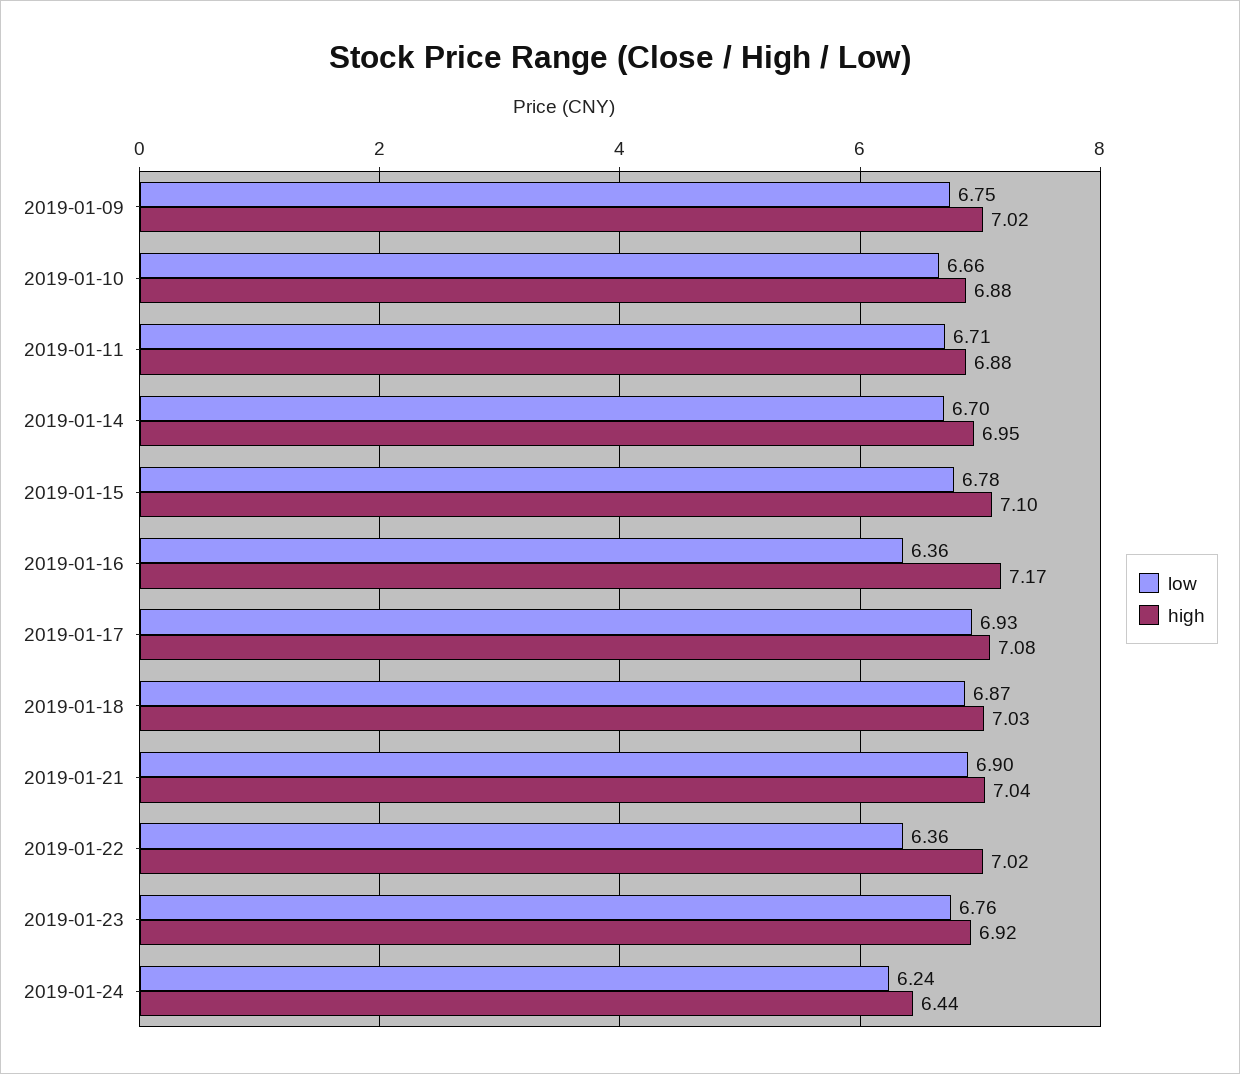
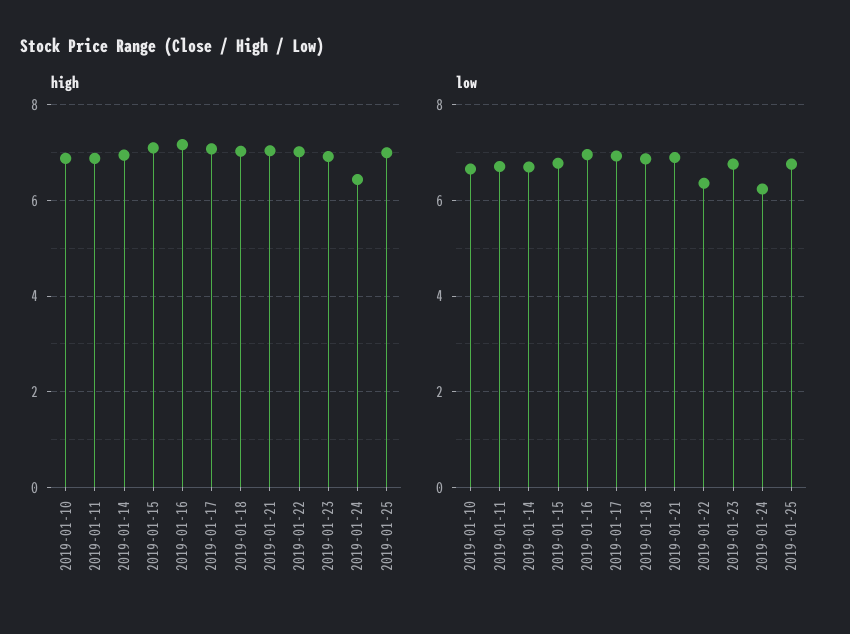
low, 2019-01-09: 6.75 -> none
high, 2019-01-09: 7.02 -> none
low, 2019-01-16: 6.36 -> 7
high, 2019-01-25: none -> 7
low, 2019-01-25: none -> 6.8

